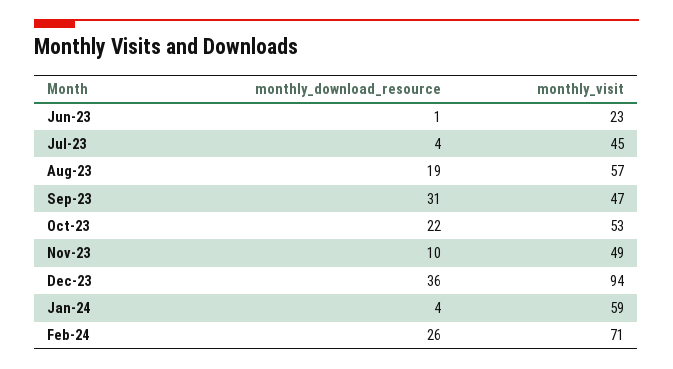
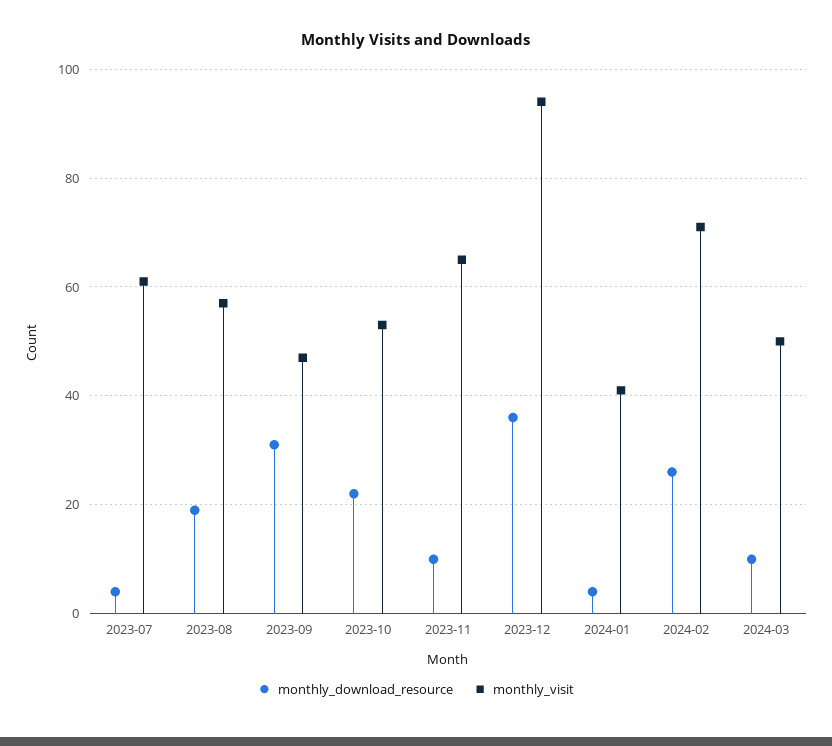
monthly_download_resource, Jun-23: 1 -> none
monthly_visit, Jun-23: 23 -> none
monthly_visit, Jul-23: 45 -> 60
monthly_visit, Nov-23: 49 -> 65
monthly_visit, Jan-24: 59 -> 40
monthly_download_resource, 2024-03: none -> 10
monthly_visit, 2024-03: none -> 50

